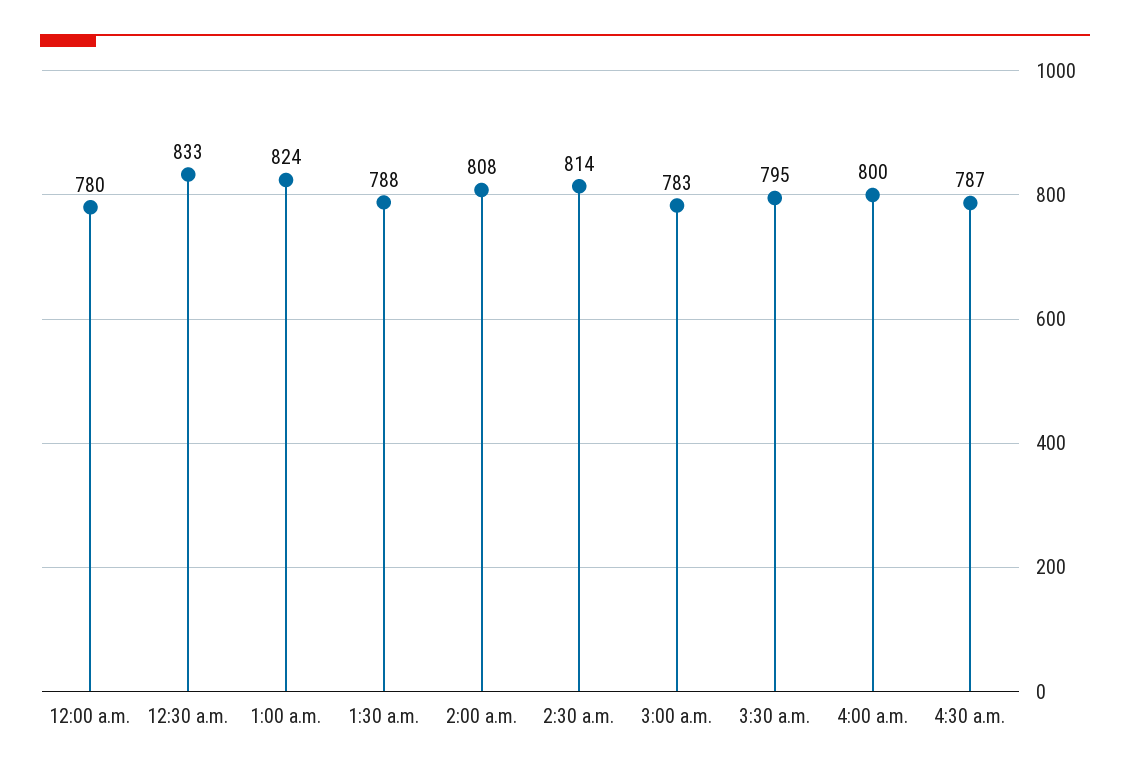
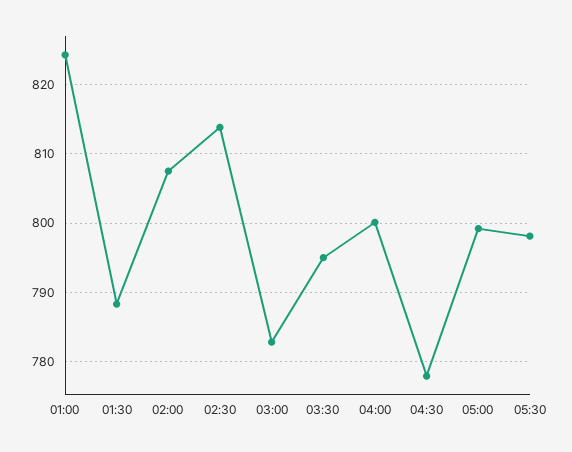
12:00 a.m.: 780 -> none
12:30 a.m.: 833 -> none
4:30 a.m.: 787 -> 778
05:00: none -> 799
05:30: none -> 798

